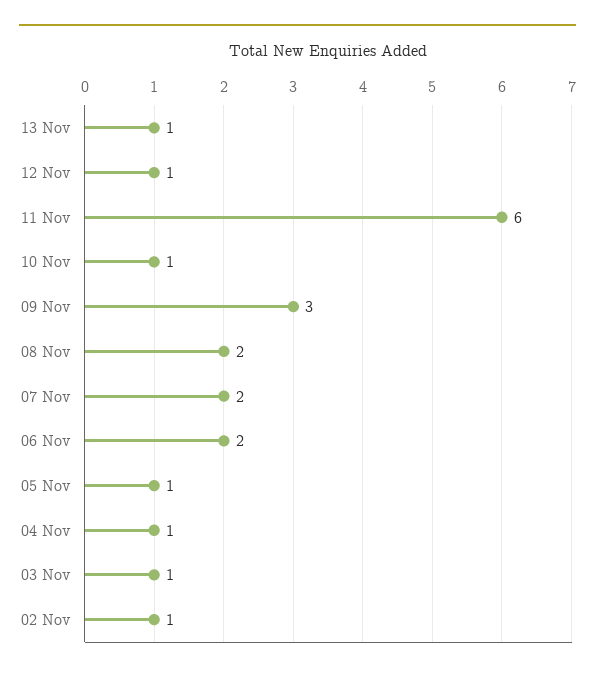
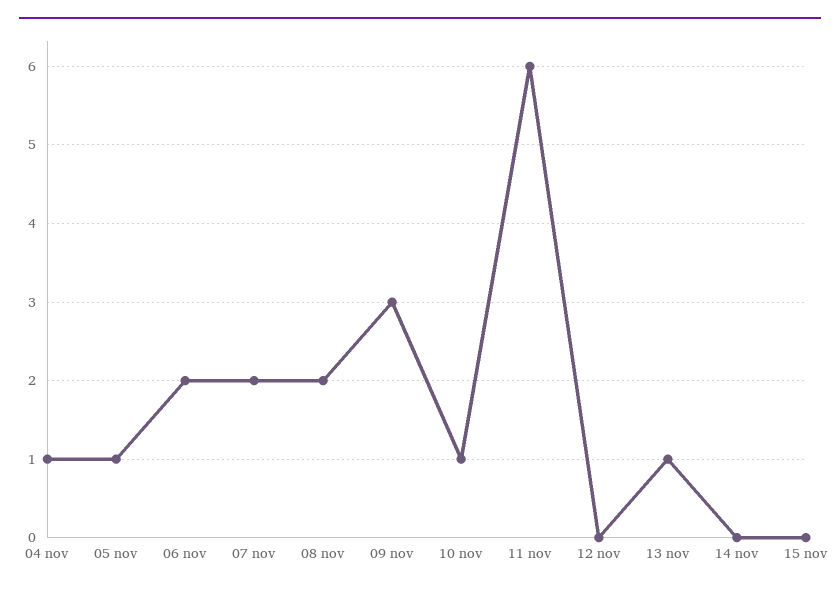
12 Nov: 1 -> 0
03 Nov: 1 -> none
02 Nov: 1 -> none
14 nov: none -> 0
15 nov: none -> 0

